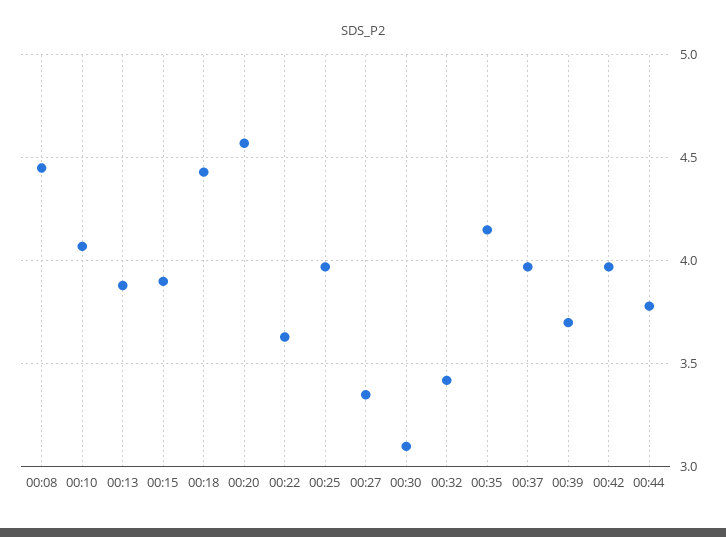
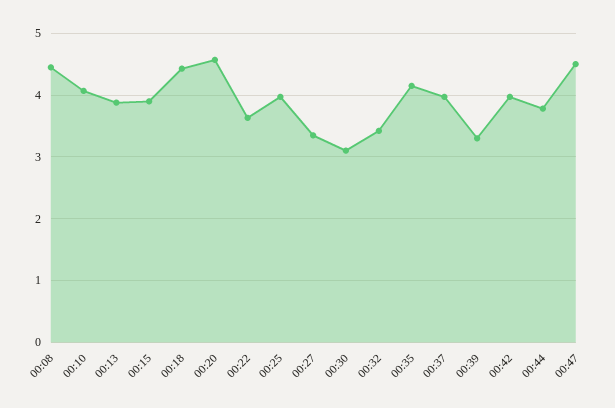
00:39: 3.7 -> 3.3
00:47: none -> 4.5

